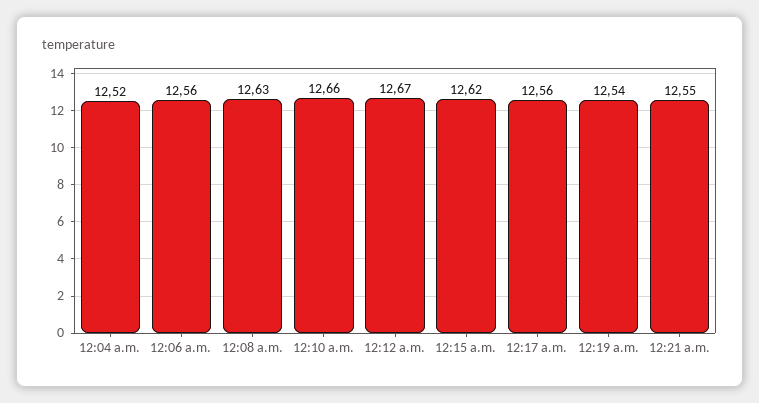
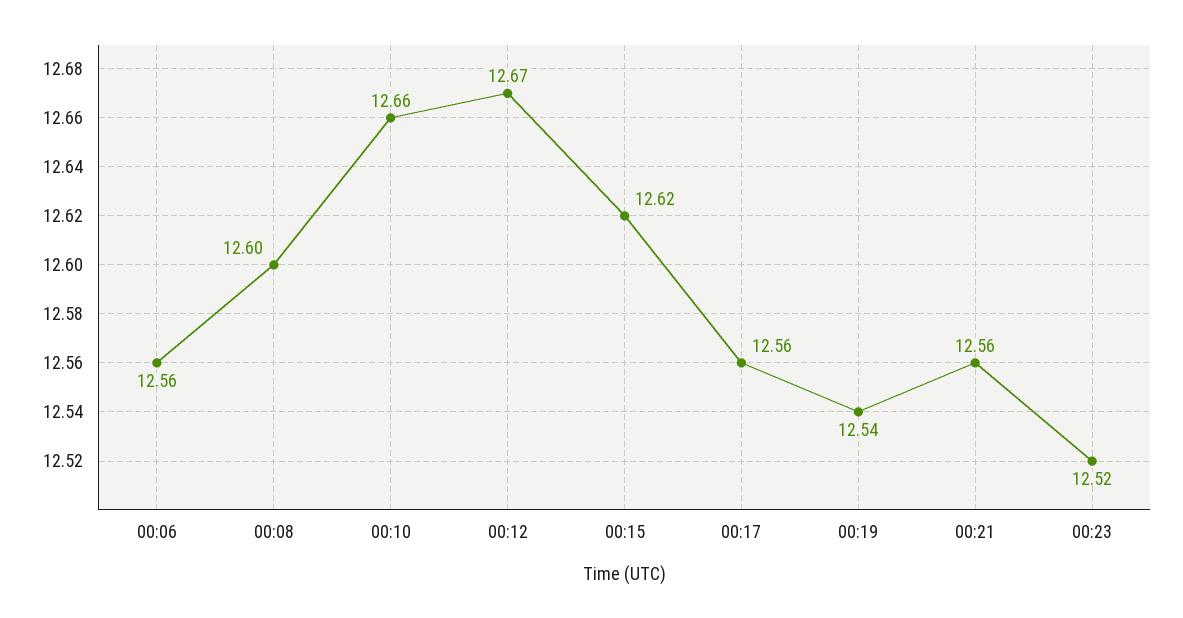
12:04 a.m.: 12.52 -> none
12:08 a.m.: 12.63 -> 12.6
12:21 a.m.: 12.55 -> 12.56
00:23: none -> 12.52

